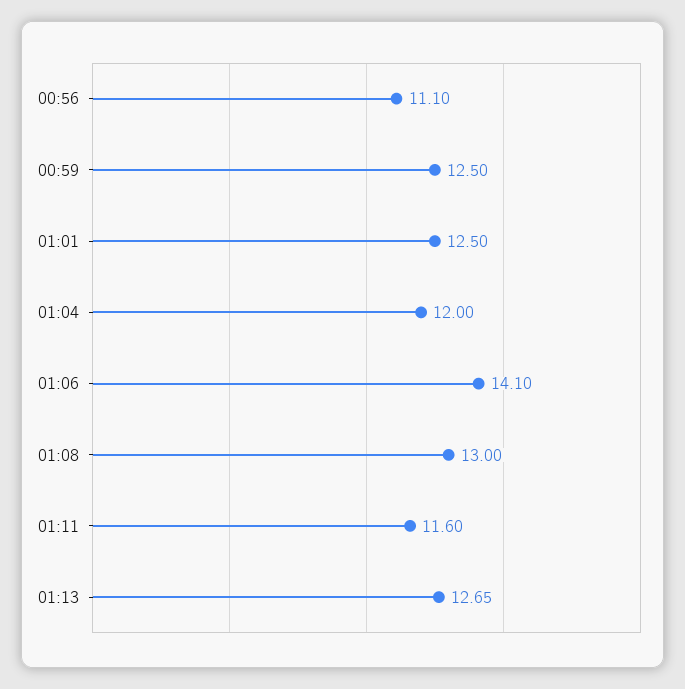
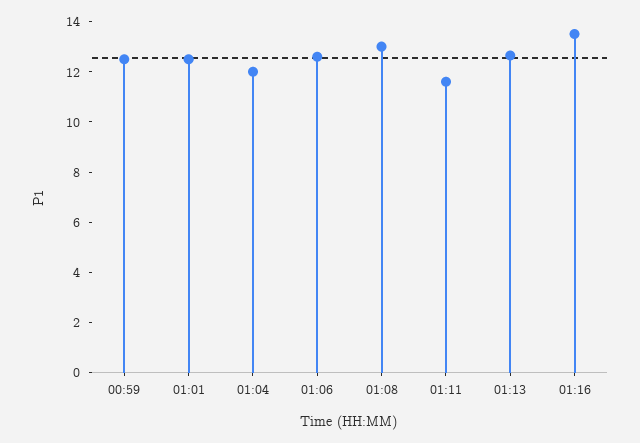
00:56: 11.1 -> none
01:06: 14.1 -> 12.5
01:16: none -> 13.5

